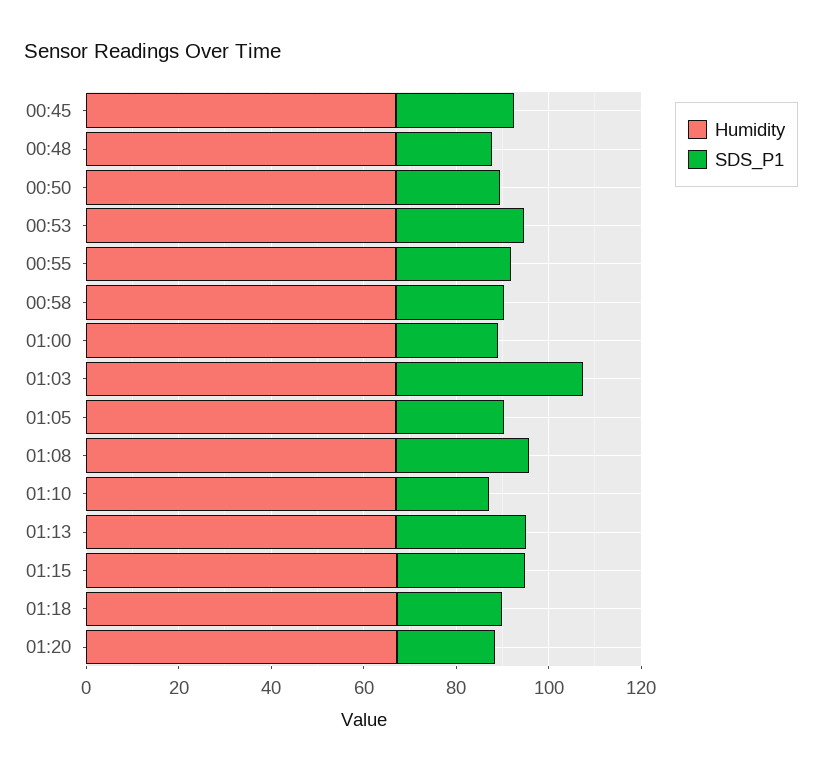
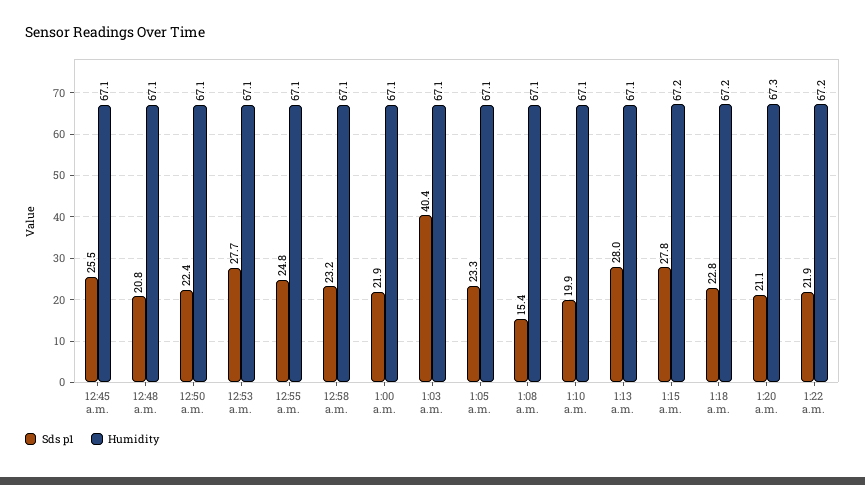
SDS_P1, 01:08: 30 -> 15.4
SDS_P1, 1:22 a.m.: none -> 21.9
Humidity, 1:22 a.m.: none -> 67.2

